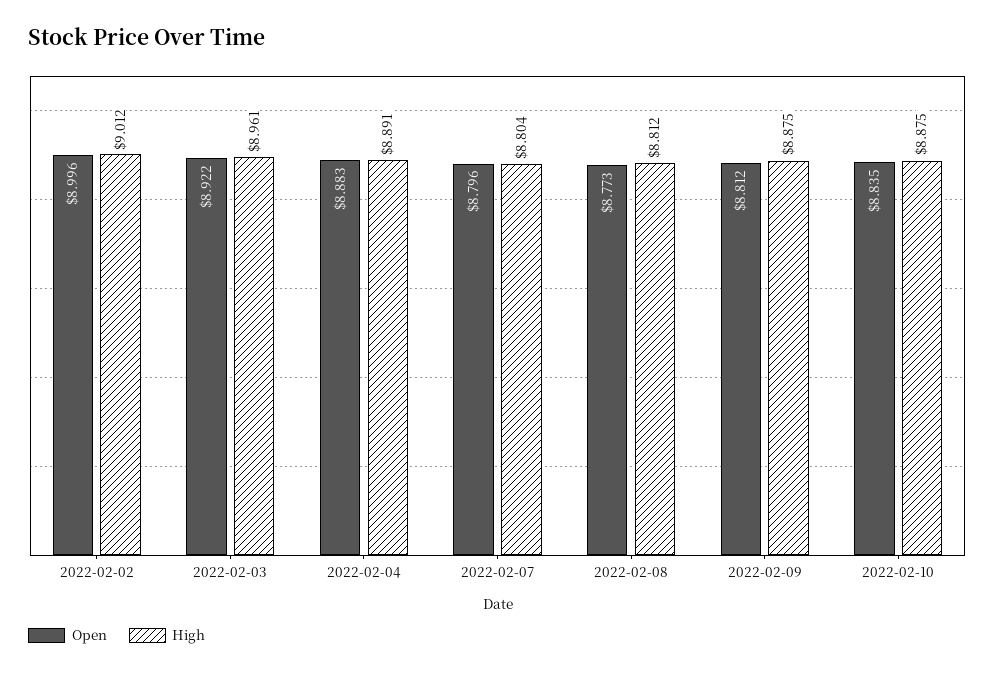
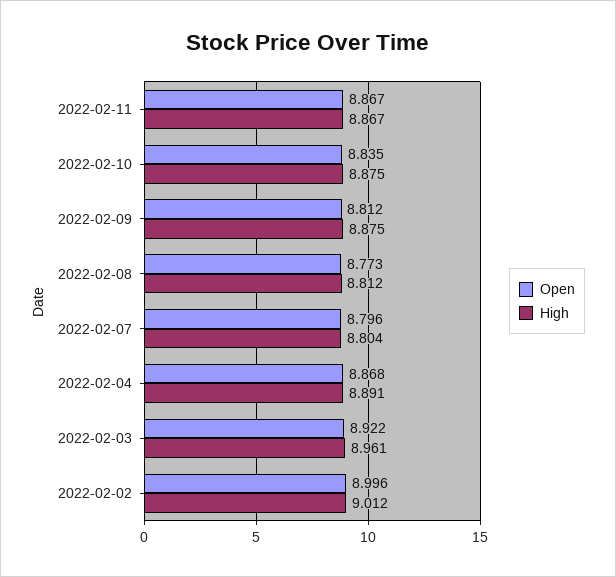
Open, 2022-02-04: 8.883 -> 8.868
Open, 2022-02-11: none -> 8.867
High, 2022-02-11: none -> 8.867

